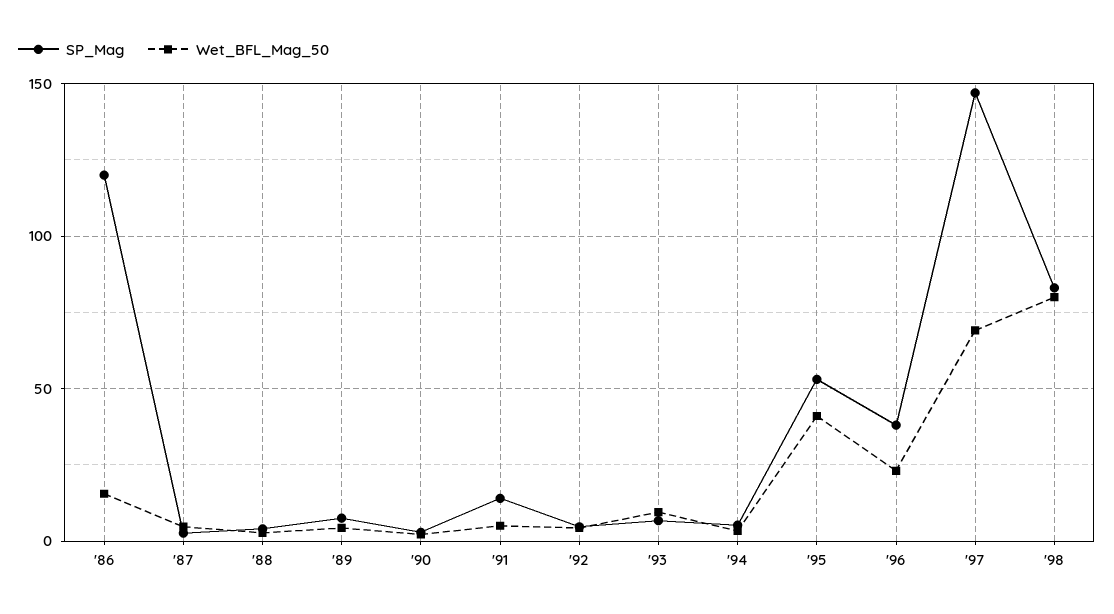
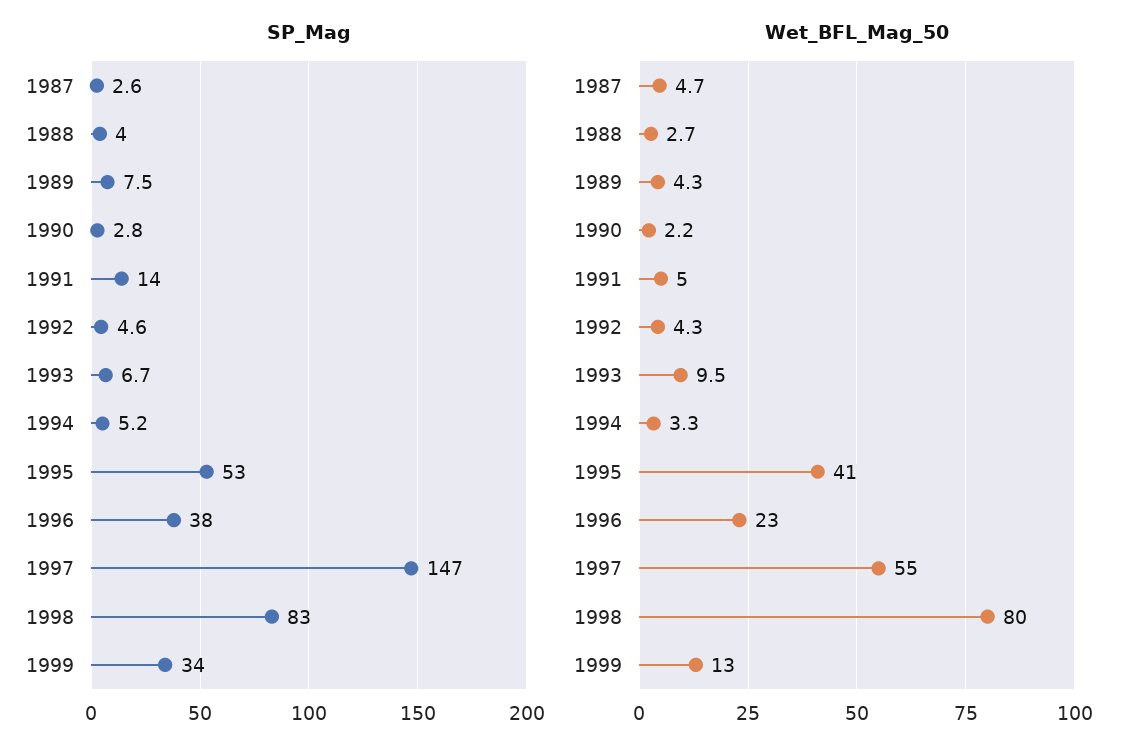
SP_Mag, '86: 120 -> none
Wet_BFL_Mag_50, '86: 15 -> none
Wet_BFL_Mag_50, '97: 70 -> 55
SP_Mag, 1999: none -> 34
Wet_BFL_Mag_50, 1999: none -> 13

